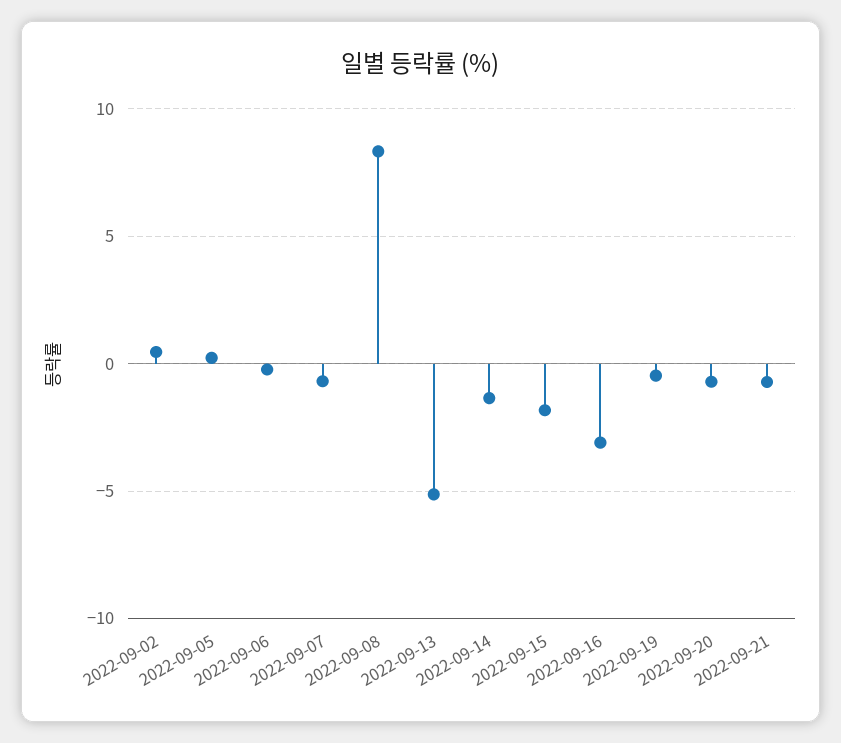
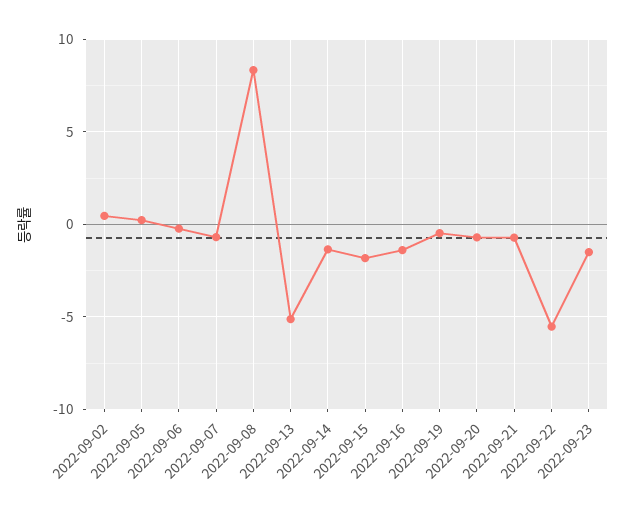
2022-09-16: -3 -> -1.5
2022-09-22: none -> -5.5
2022-09-23: none -> -1.5

